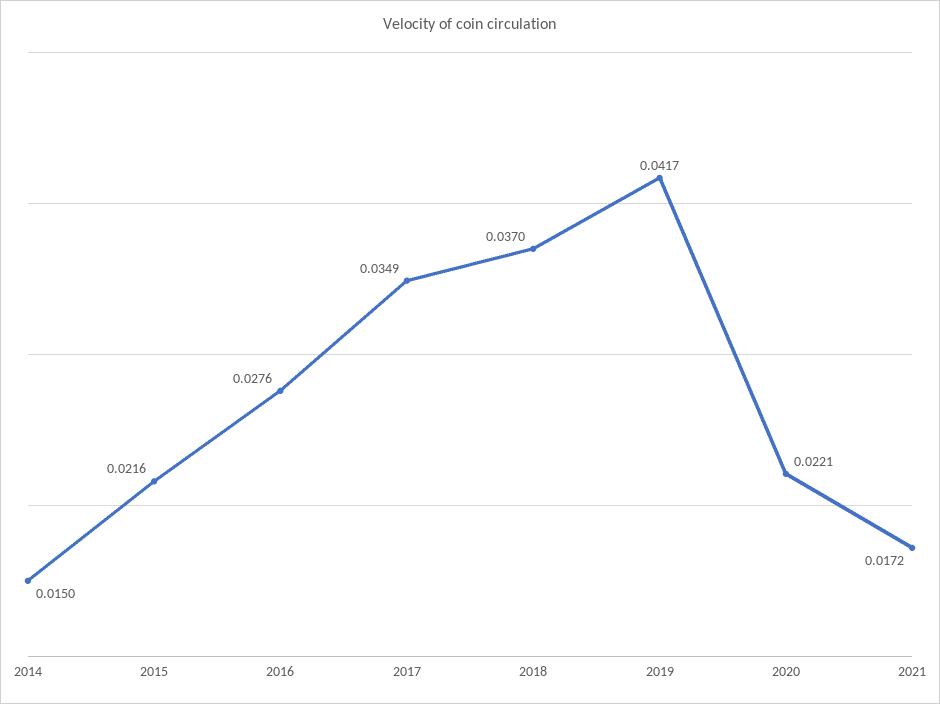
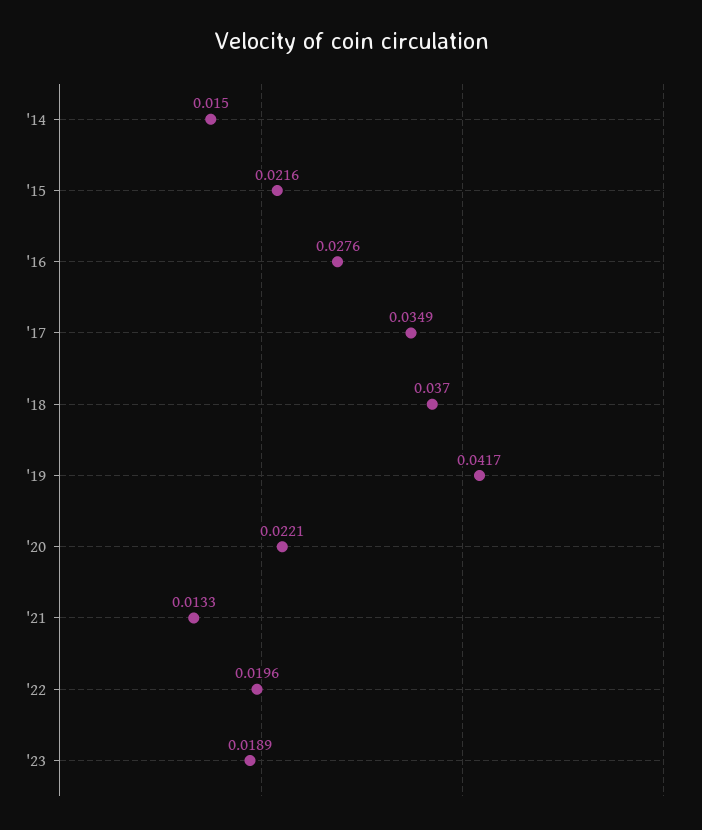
2021: 0.0172 -> 0.0133
'22: none -> 0.0196
'23: none -> 0.0189

